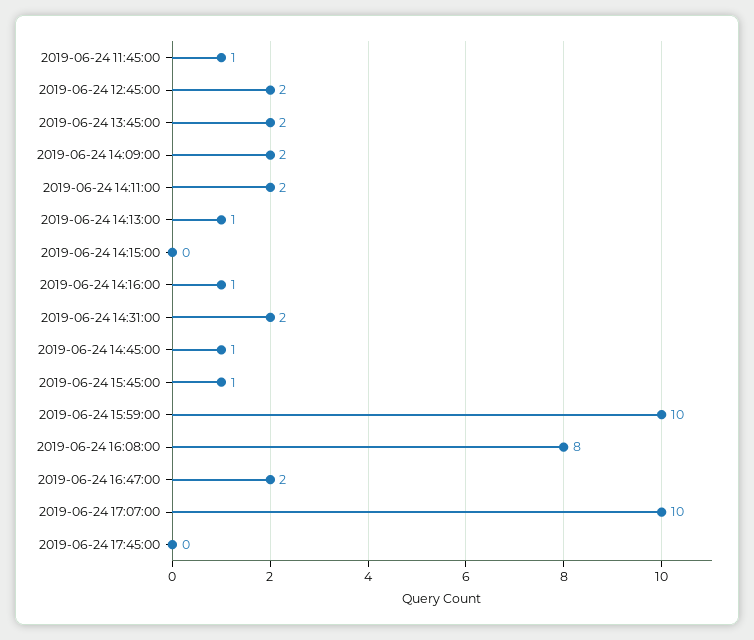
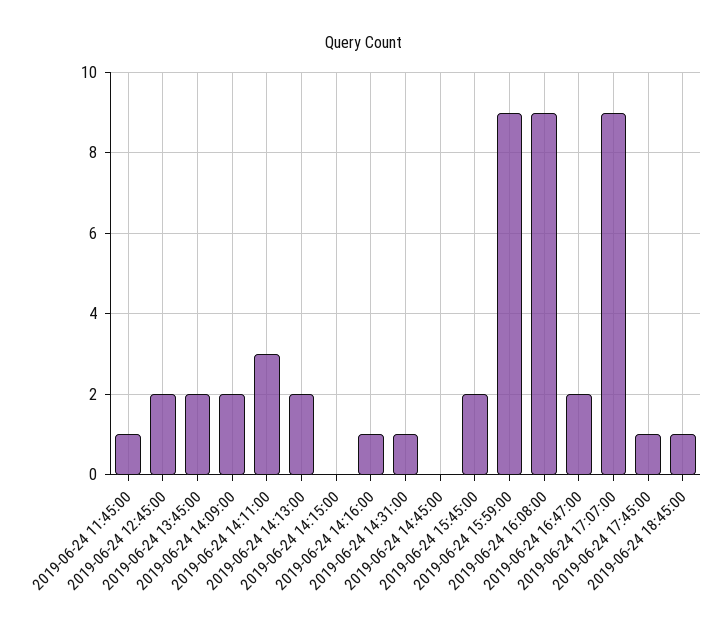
2019-06-24 14:11:00: 2 -> 3
2019-06-24 14:13:00: 1 -> 2
2019-06-24 14:31:00: 2 -> 1
2019-06-24 14:45:00: 1 -> 0
2019-06-24 15:45:00: 1 -> 2
2019-06-24 15:59:00: 10 -> 9
2019-06-24 16:08:00: 8 -> 9
2019-06-24 17:07:00: 10 -> 9
2019-06-24 17:45:00: 0 -> 1
2019-06-24 18:45:00: none -> 1

